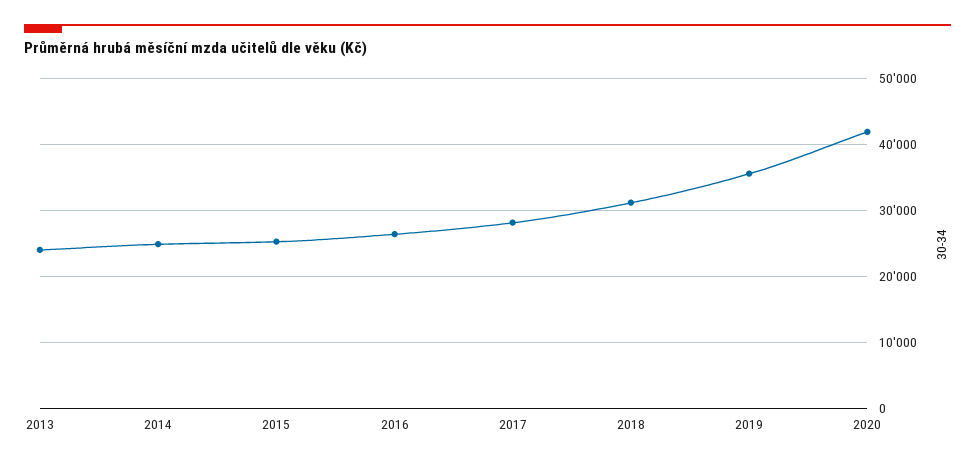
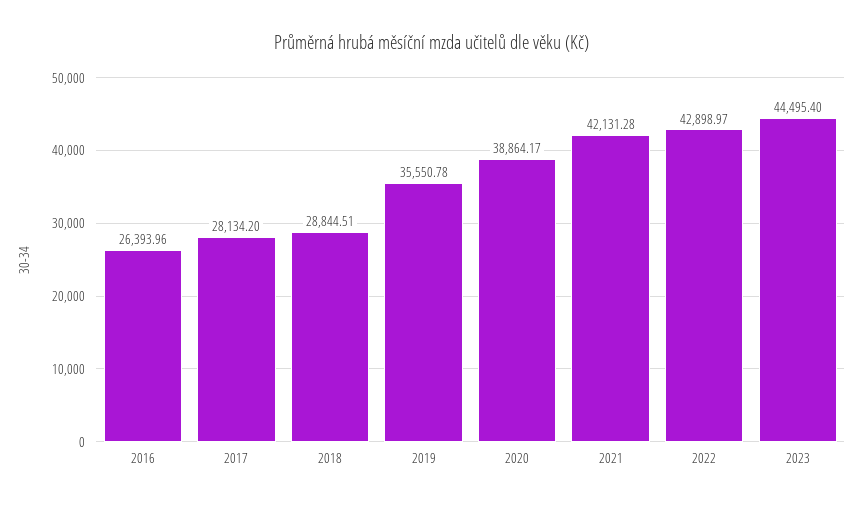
2013: 24000 -> none
2014: 25000 -> none
2015: 25000 -> none
2018: 31000 -> 28844.51
2020: 42000 -> 38864.17
2021: none -> 42131.28
2022: none -> 42898.97
2023: none -> 44495.4

